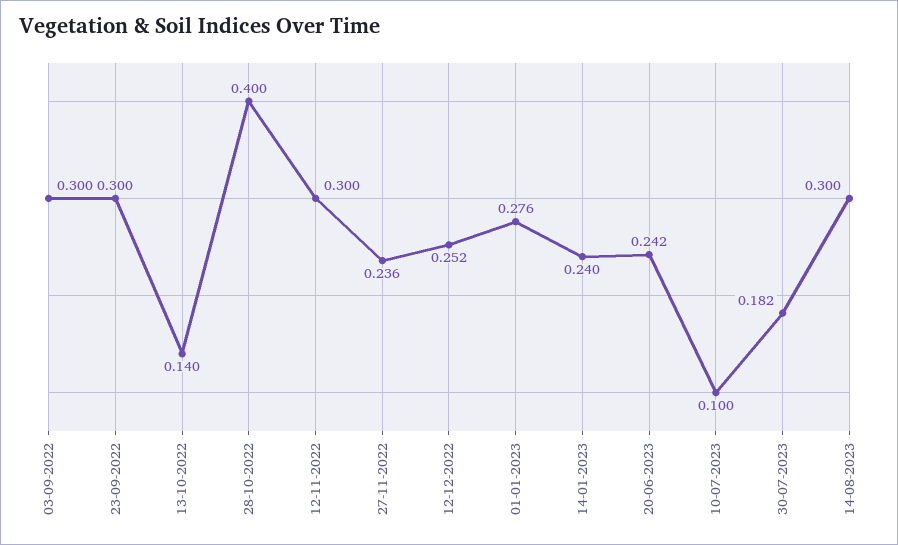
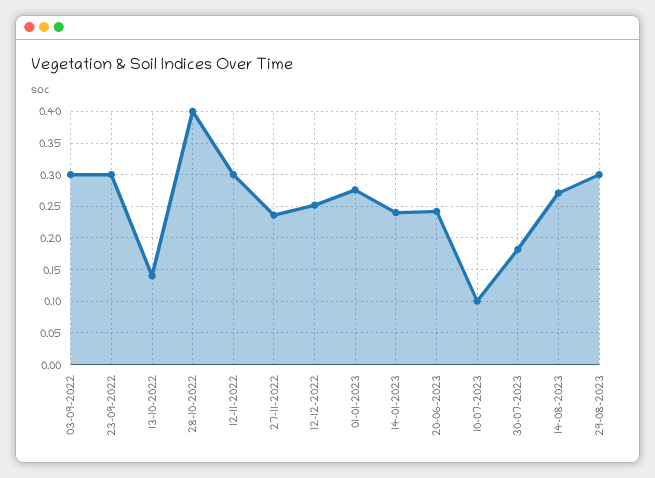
14-08-2023: 0.3 -> 0.27
29-08-2023: none -> 0.3

